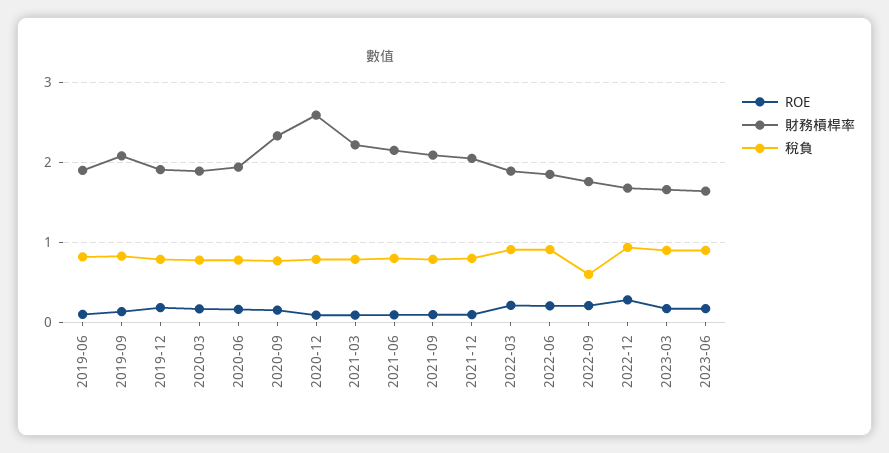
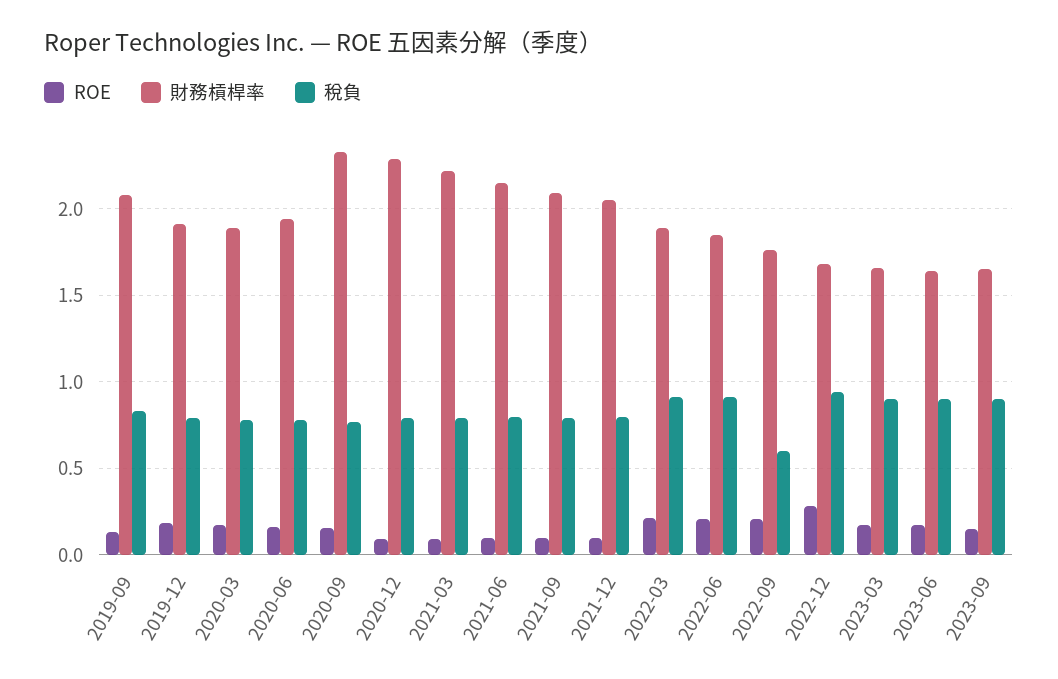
ROE, 2019-06: 0.1 -> none
財務槓桿率, 2019-06: 1.9 -> none
稅負, 2019-06: 0.8 -> none
財務槓桿率, 2020-12: 2.6 -> 2.3
ROE, 2023-09: none -> 0.15
財務槓桿率, 2023-09: none -> 1.65
稅負, 2023-09: none -> 0.9

